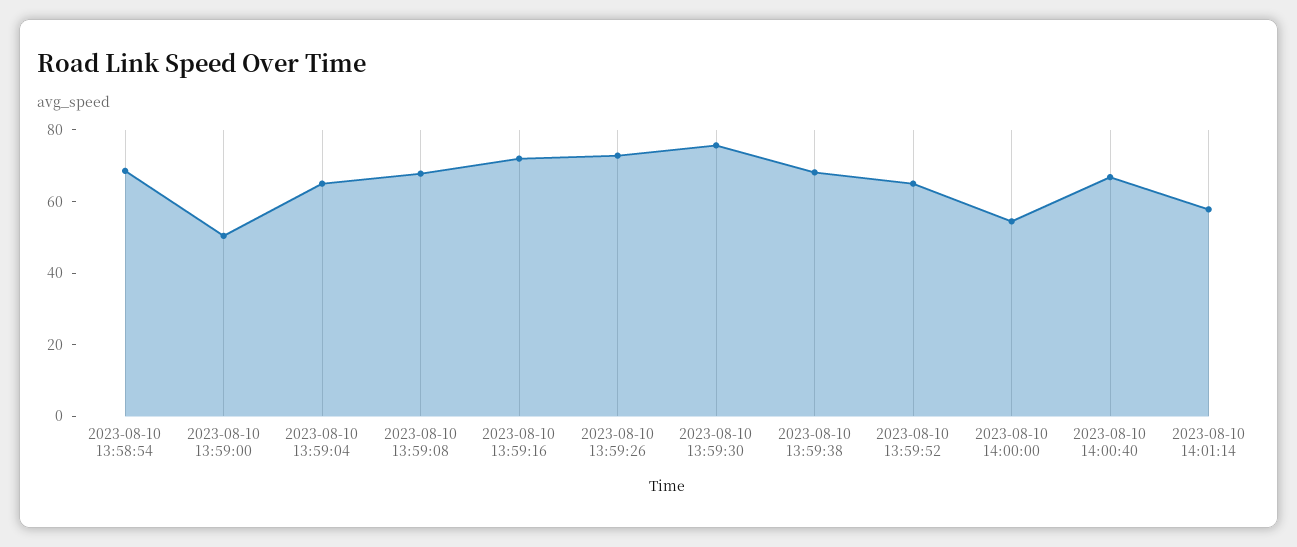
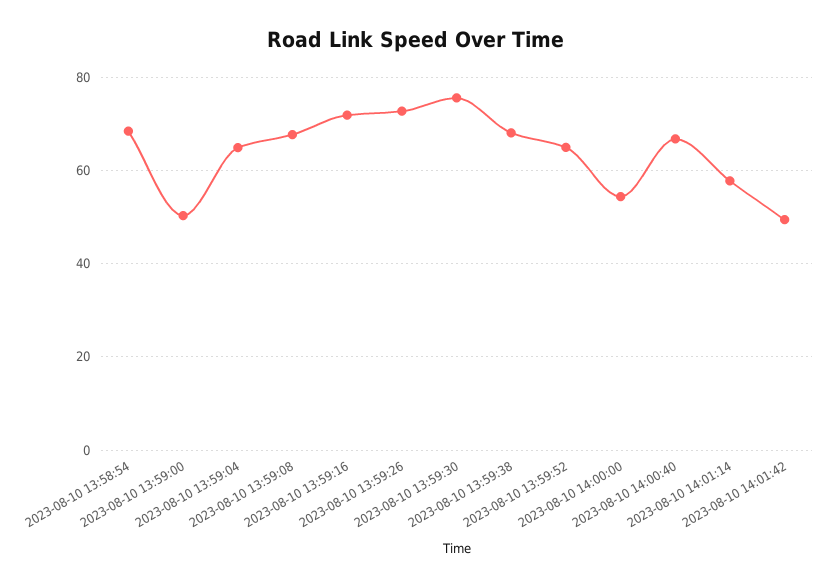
2023-08-10 14:01:42: none -> 50

